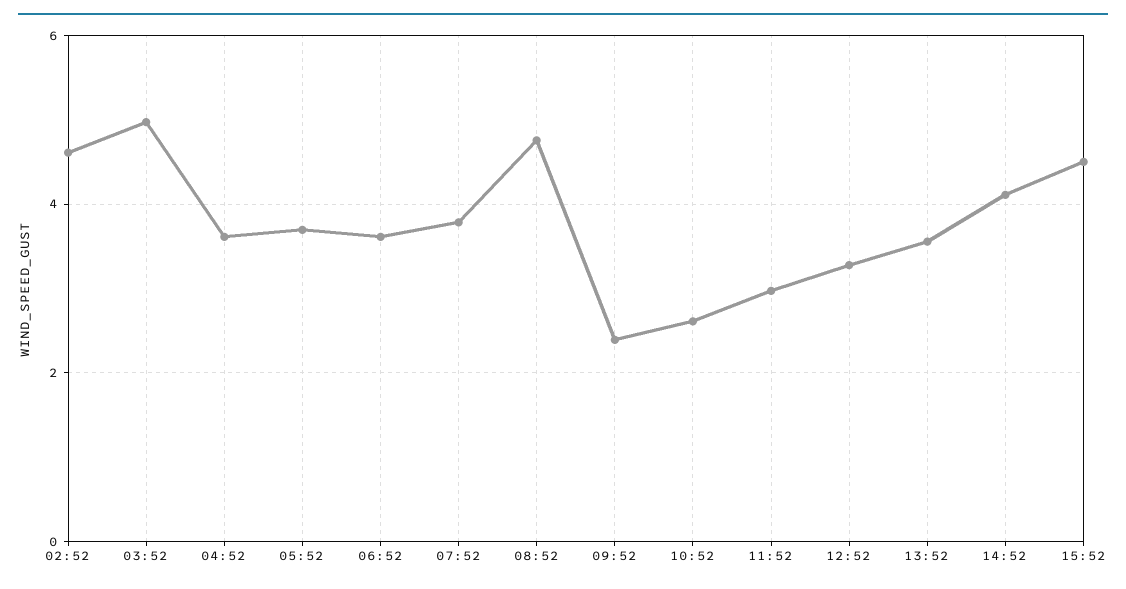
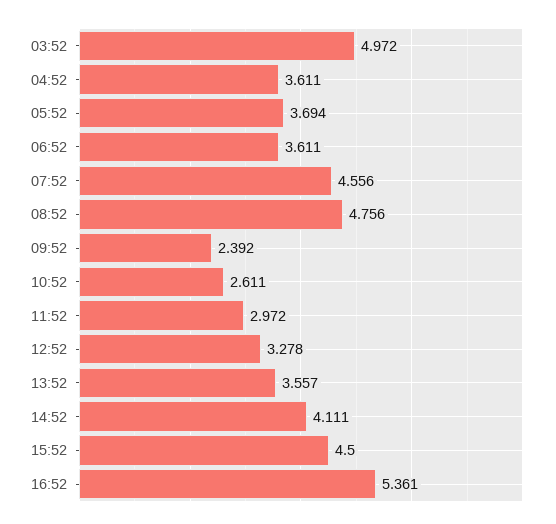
02:52: 4.6 -> none
07:52: 3.8 -> 4.556
16:52: none -> 5.361

